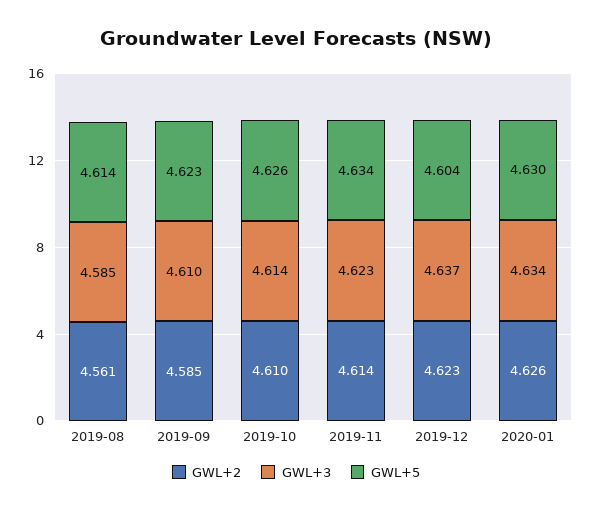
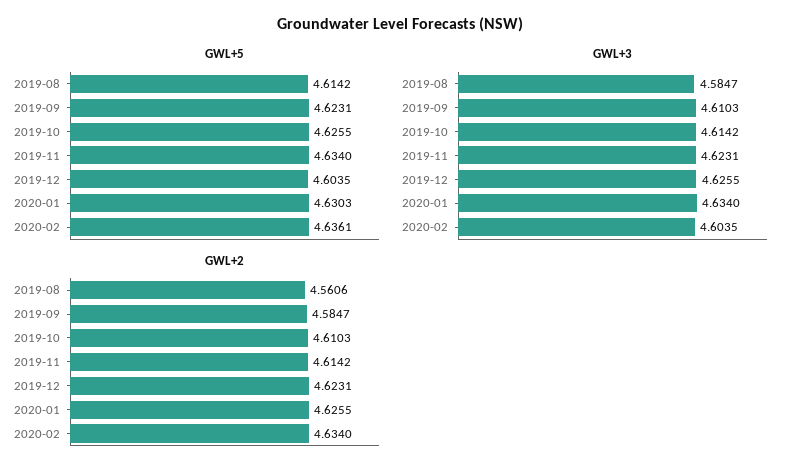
GWL+3, 2019-12: 4.637 -> 4.6255
GWL+5, 2020-02: none -> 4.6361
GWL+3, 2020-02: none -> 4.6035
GWL+2, 2020-02: none -> 4.634

